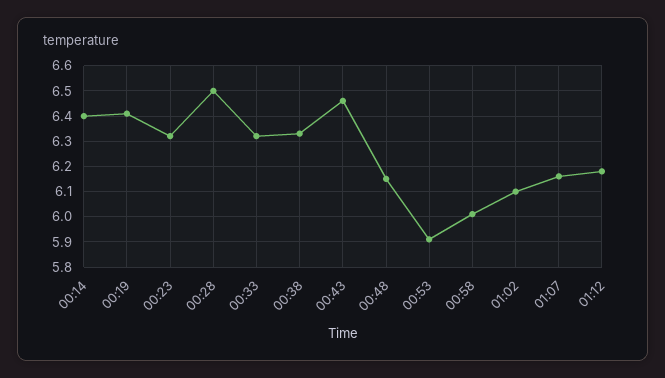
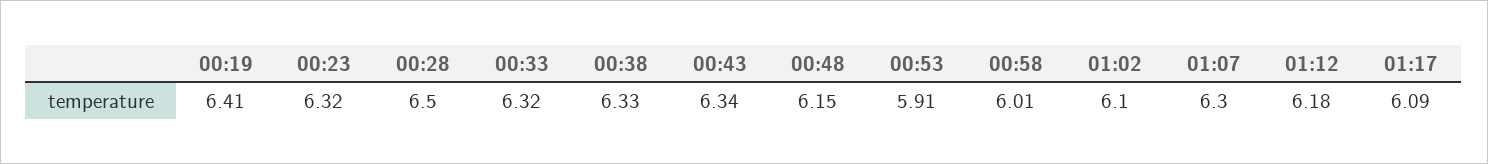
00:14: 6.4 -> none
00:43: 6.45 -> 6.34
01:07: 6.15 -> 6.3
01:17: none -> 6.09

